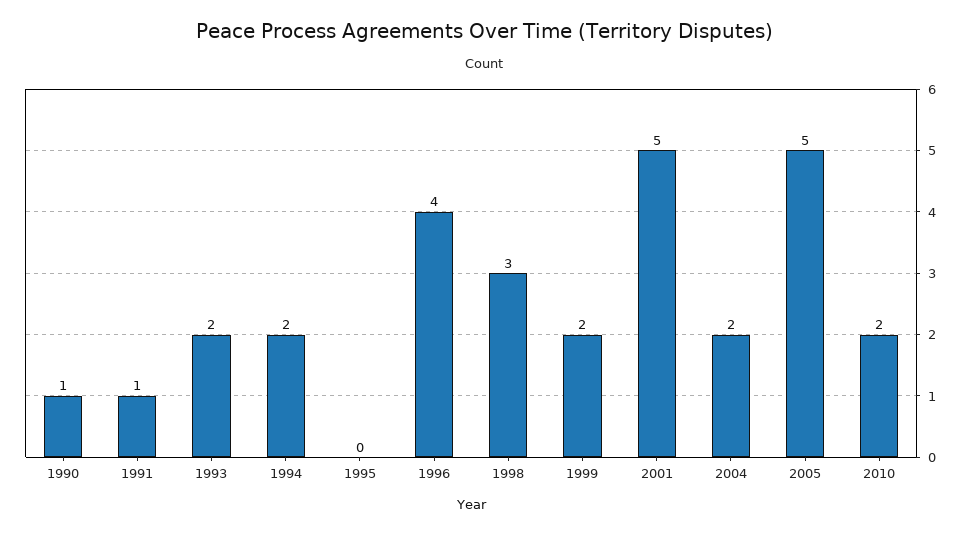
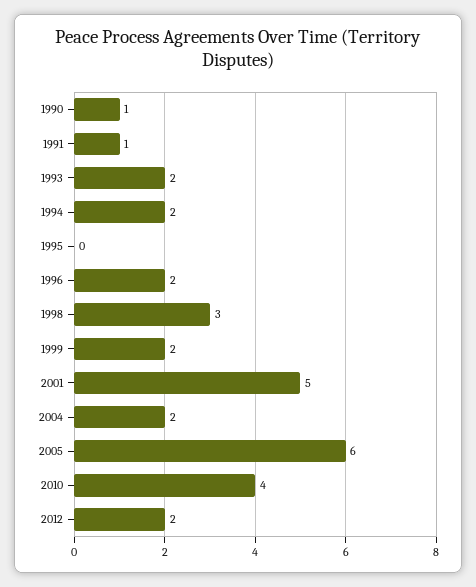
1996: 4 -> 2
2005: 5 -> 6
2010: 2 -> 4
2012: none -> 2

